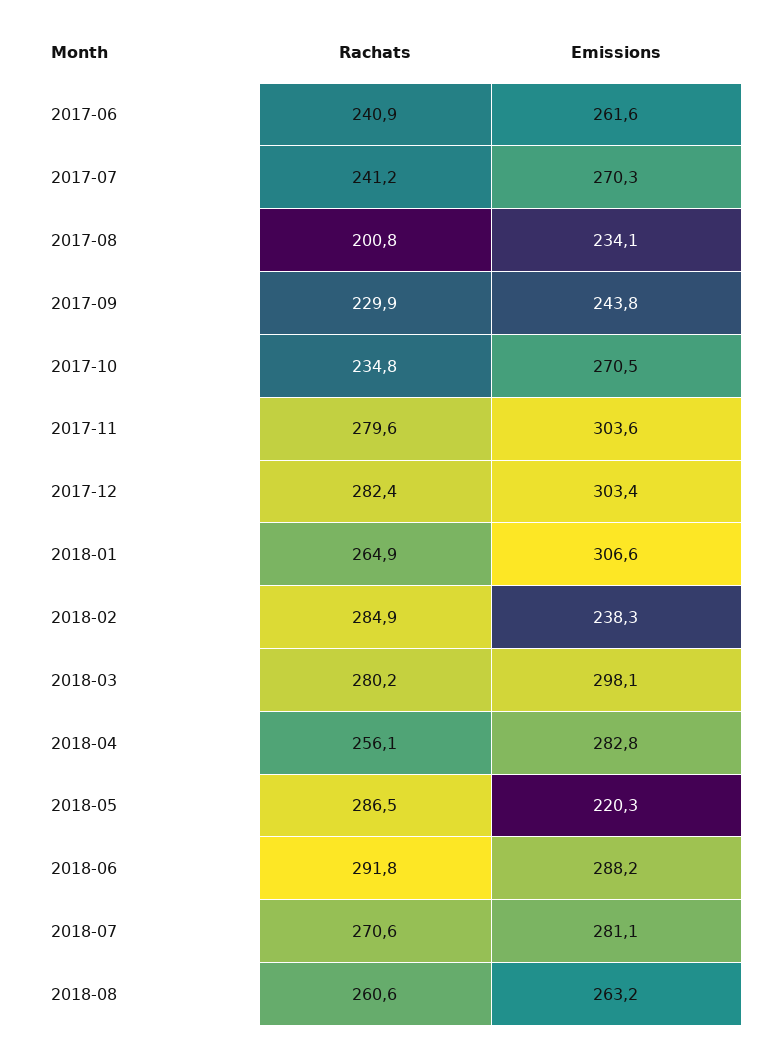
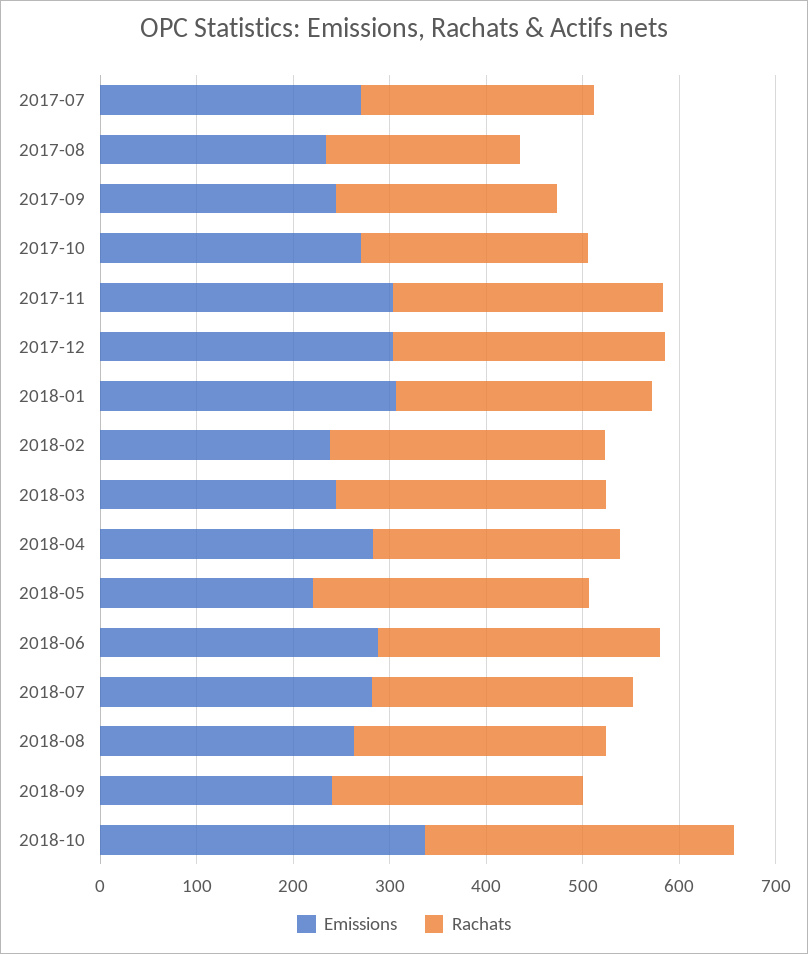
Rachats, 2017-06: 240.9 -> none
Emissions, 2017-06: 261.6 -> none
Emissions, 2018-03: 298.1 -> 240
Emissions, 2018-09: none -> 240
Rachats, 2018-09: none -> 260
Emissions, 2018-10: none -> 340
Rachats, 2018-10: none -> 320

